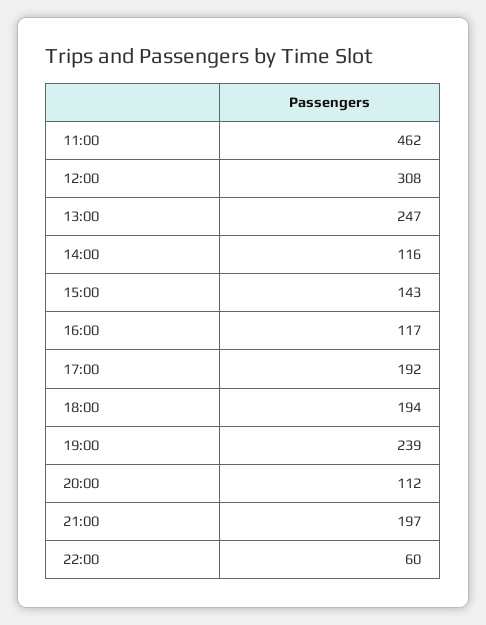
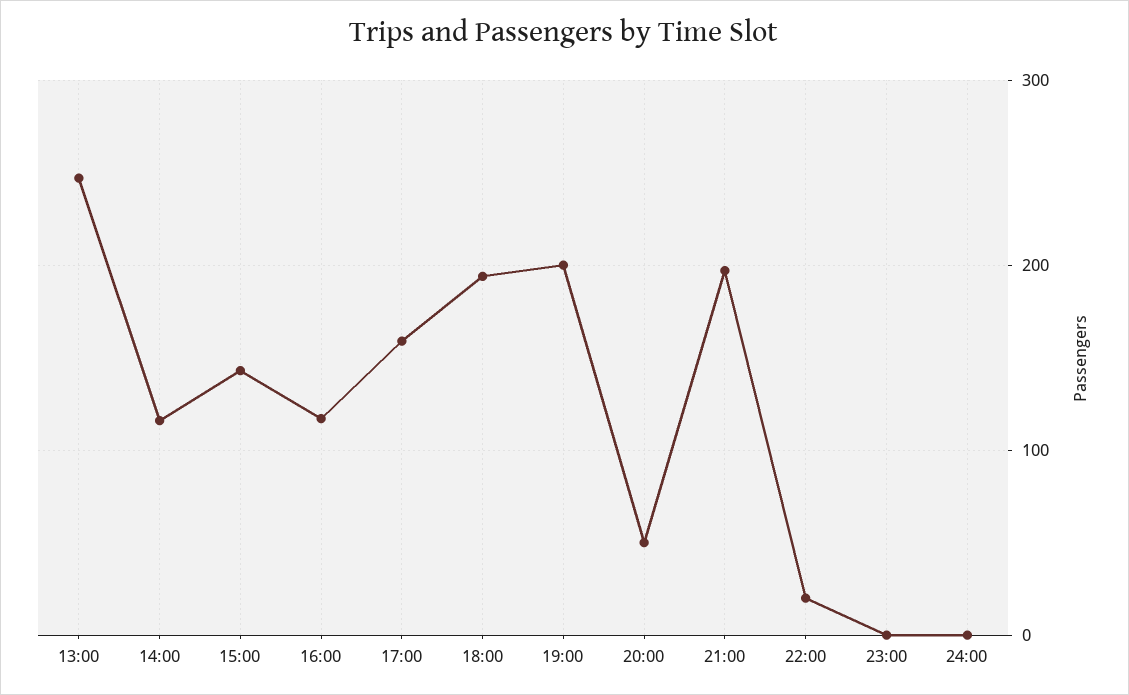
11:00: 462 -> none
12:00: 308 -> none
17:00: 192 -> 160
19:00: 239 -> 200
20:00: 112 -> 50
22:00: 60 -> 20
23:00: none -> 0
24:00: none -> 0

